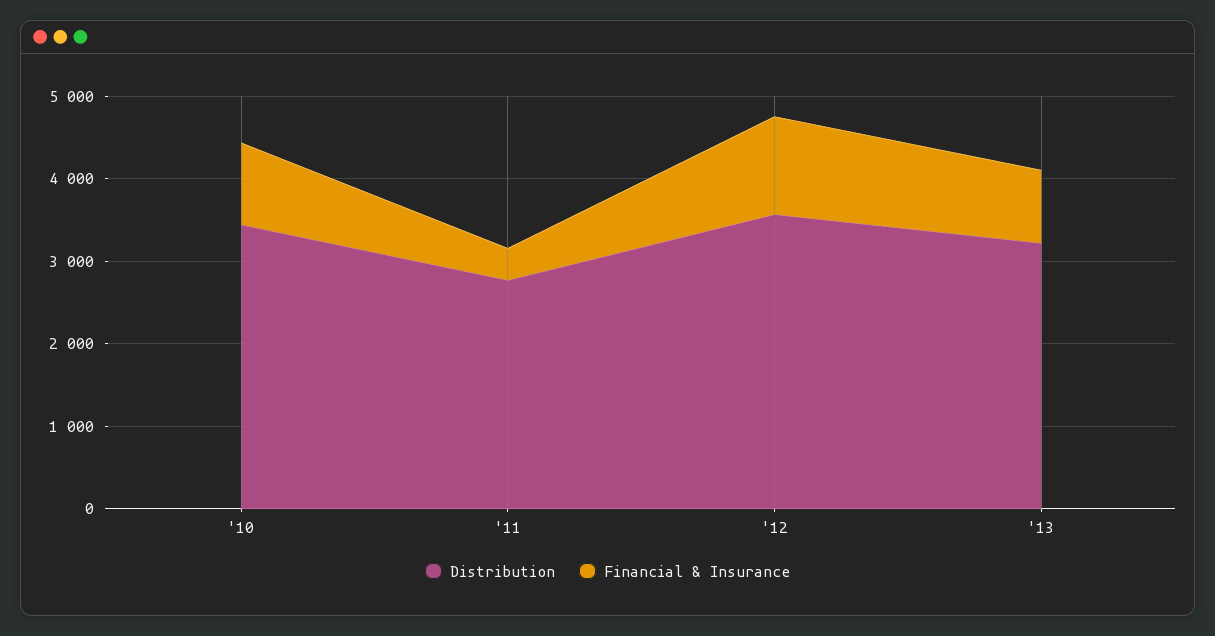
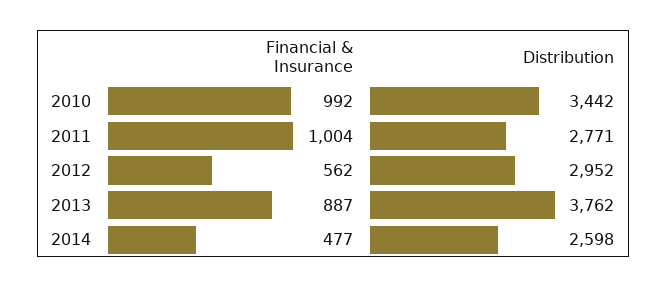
Financial & Insurance, '11: 400 -> 1004
Distribution, '12: 3600 -> 2952
Financial & Insurance, '12: 1200 -> 562
Distribution, '13: 3200 -> 3762
Financial & Insurance, 2014: none -> 477
Distribution, 2014: none -> 2598

